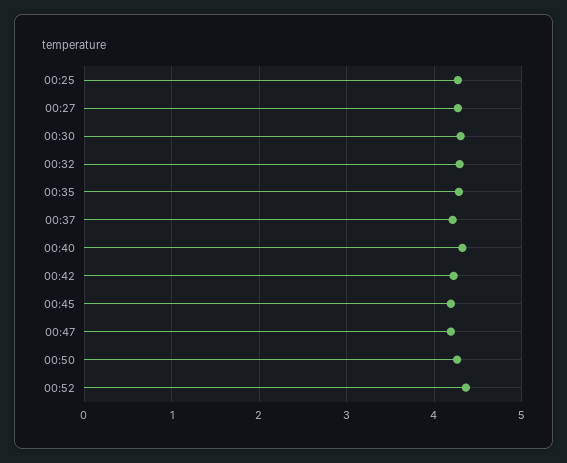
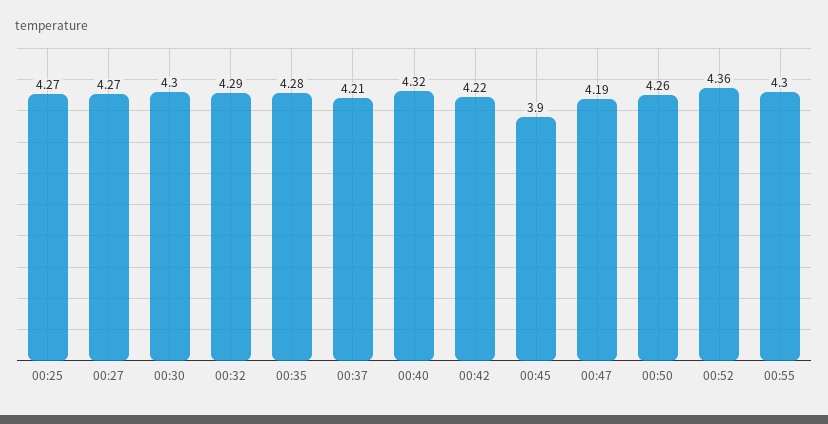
00:45: 4.2 -> 3.9
00:55: none -> 4.3

